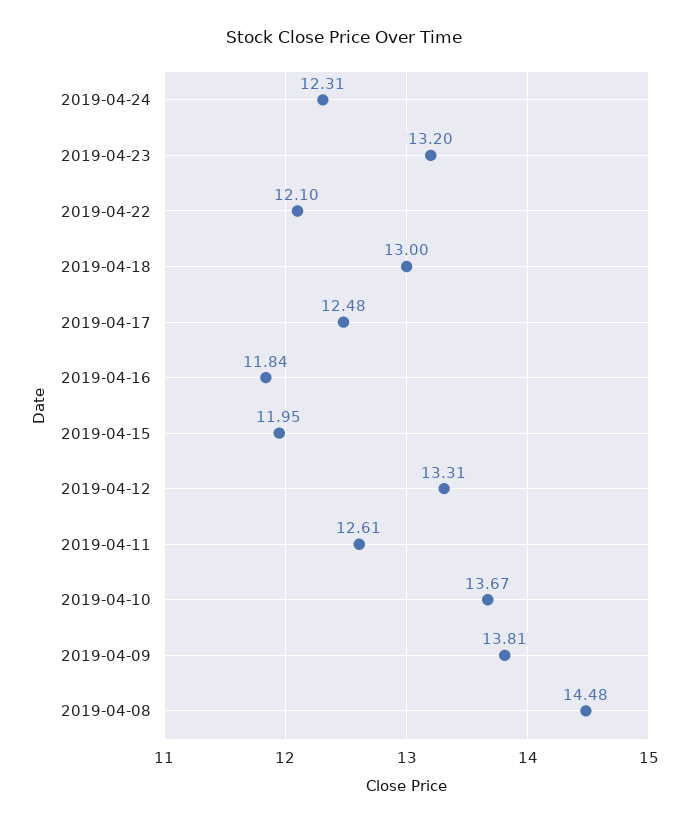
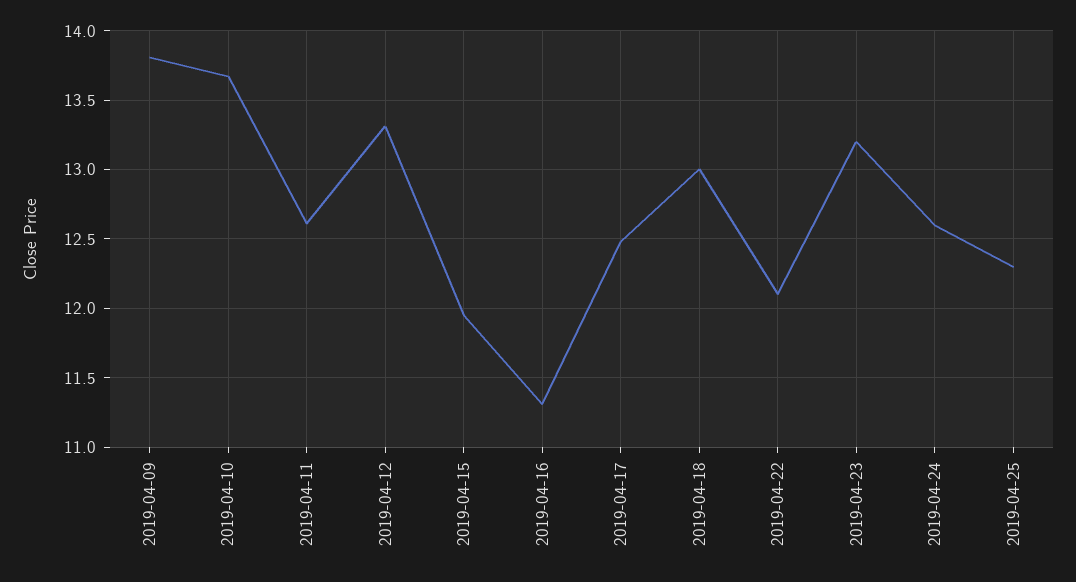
2019-04-24: 12.31 -> 12.6
2019-04-16: 11.84 -> 11.3
2019-04-08: 14.48 -> none
2019-04-25: none -> 12.3

